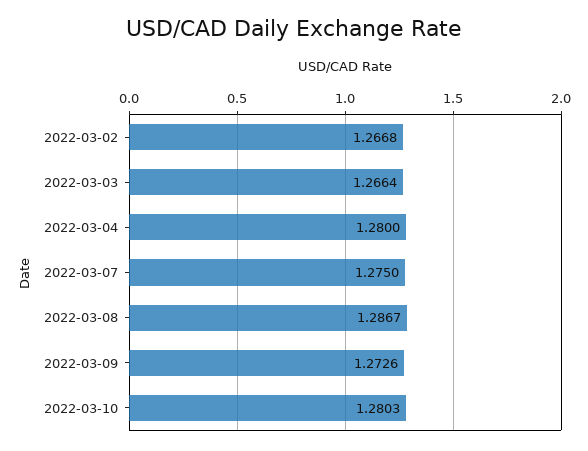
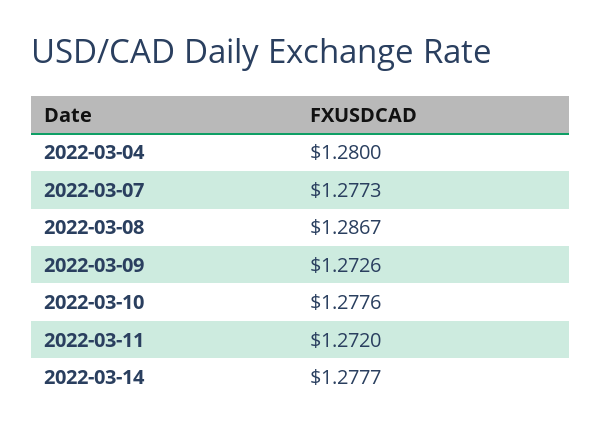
2022-03-02: 1.2668 -> none
2022-03-03: 1.2664 -> none
2022-03-07: 1.275 -> 1.2773
2022-03-10: 1.2803 -> 1.2776
2022-03-11: none -> 1.272
2022-03-14: none -> 1.2777

